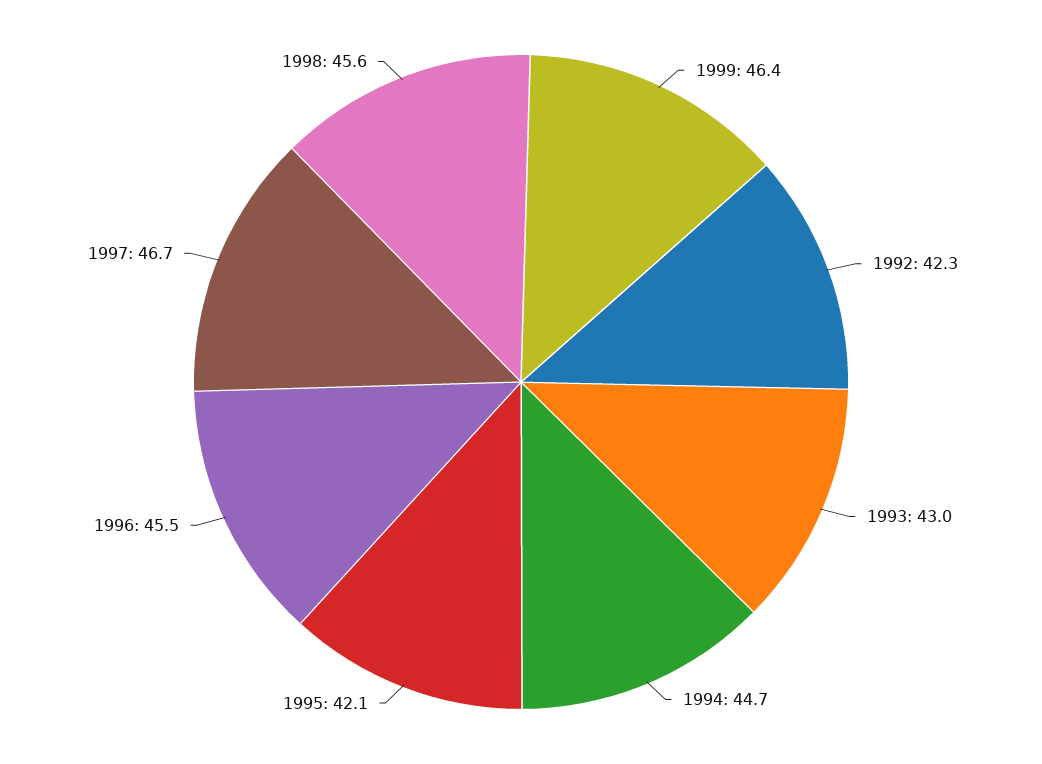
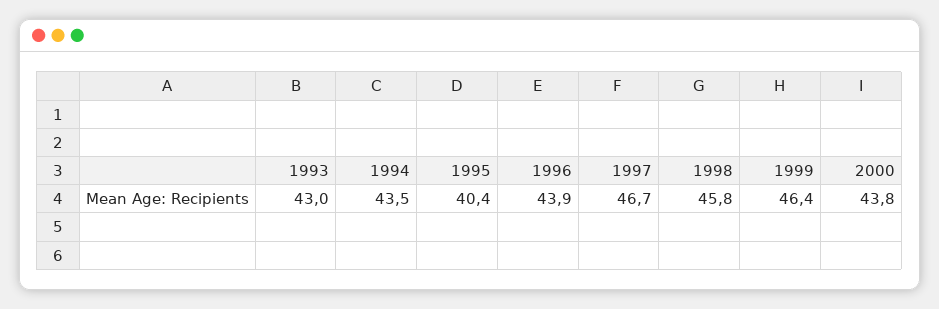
1992: 42.3 -> none
1994: 44.7 -> 43.5
1995: 42.1 -> 40.4
1996: 45.5 -> 43.9
1998: 45.6 -> 45.8
2000: none -> 43.8

